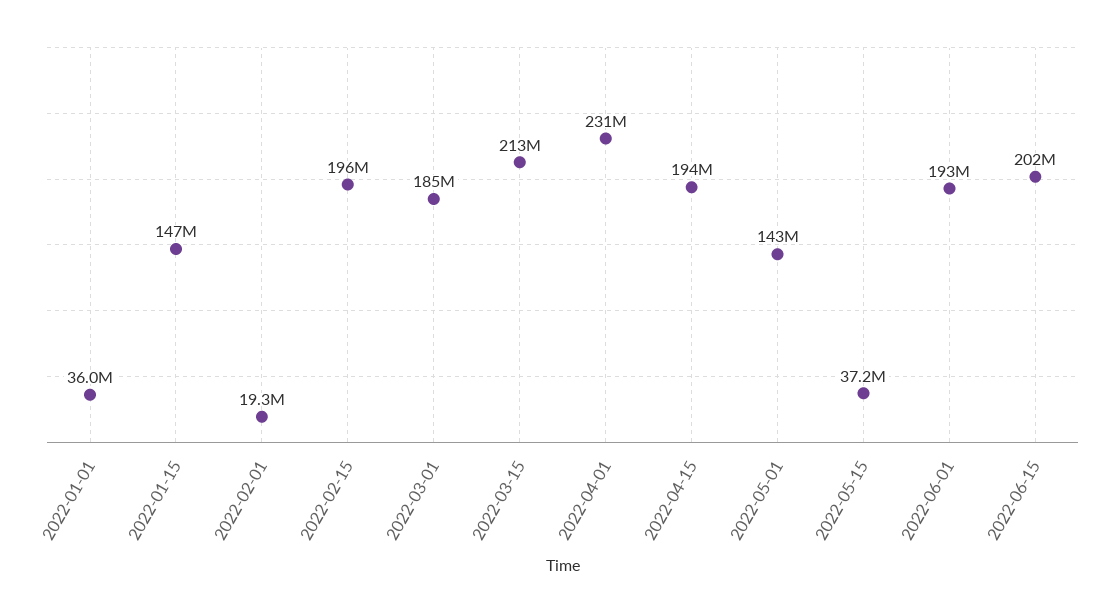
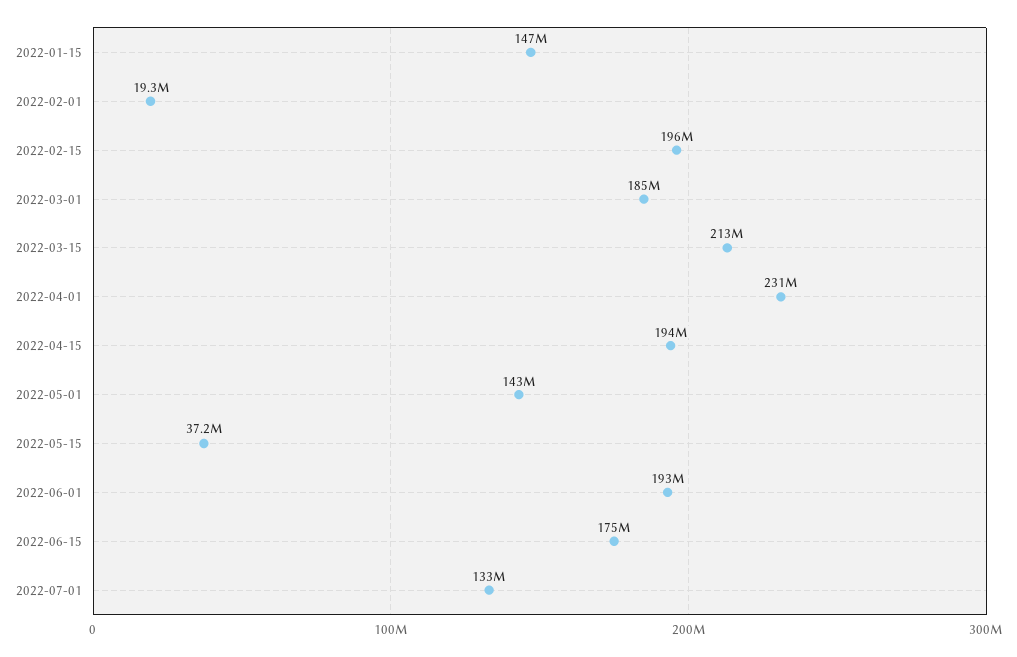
2022-01-01: 36000000 -> none
2022-06-15: 202000000 -> 175000000
2022-07-01: none -> 133000000

